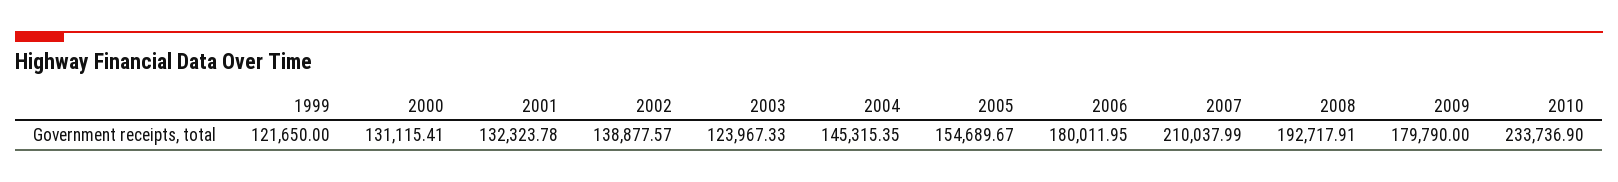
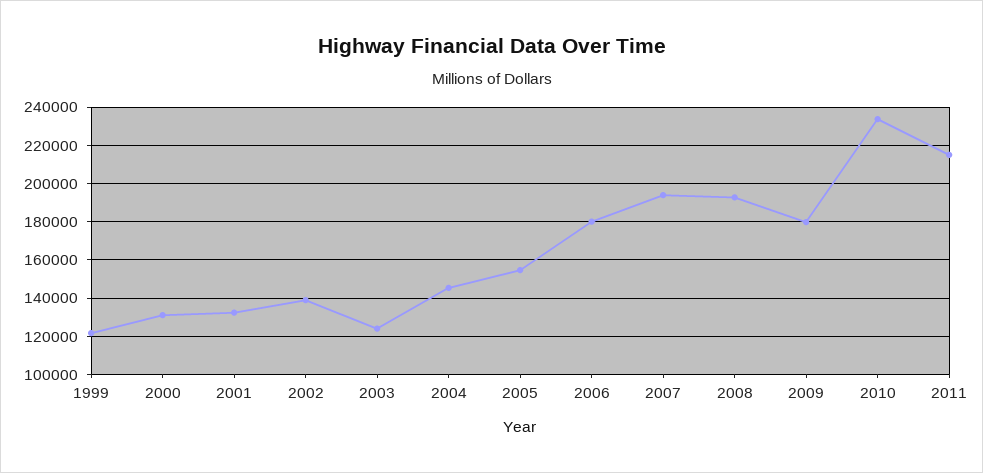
2007: 210037.99 -> 195000
2011: none -> 215000

